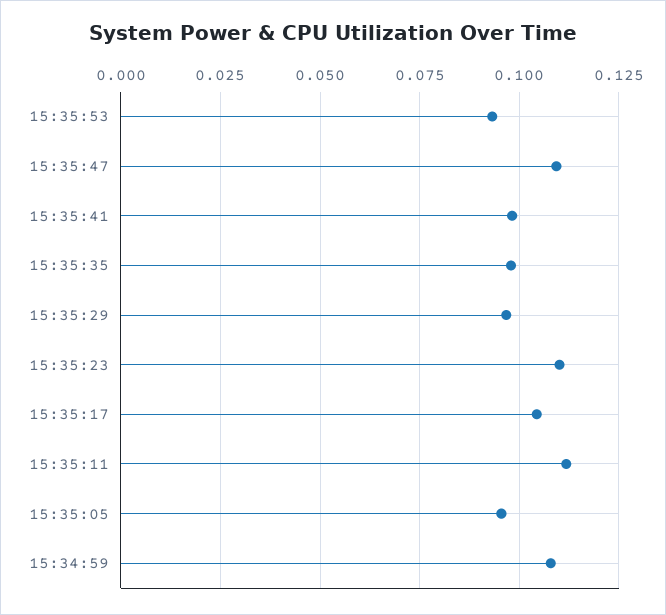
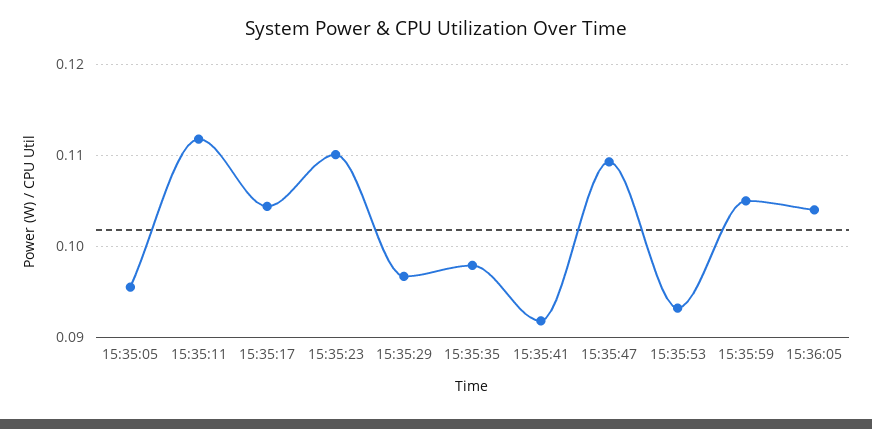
15:35:41: 0.0975 -> 0.092
15:34:59: 0.1075 -> none
15:35:59: none -> 0.105
15:36:05: none -> 0.104

